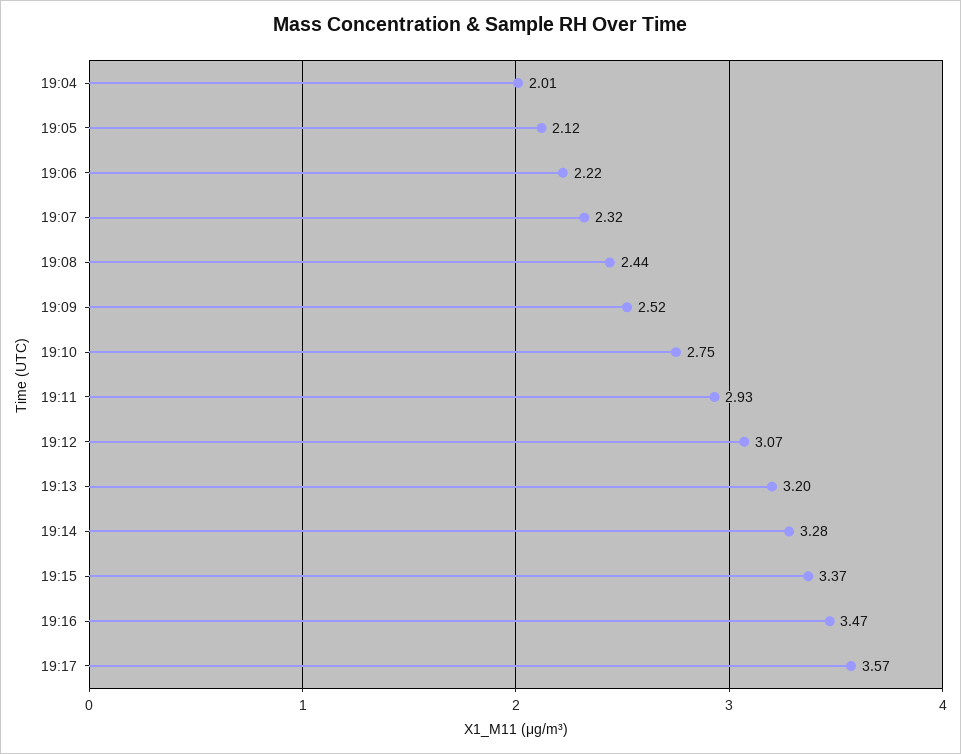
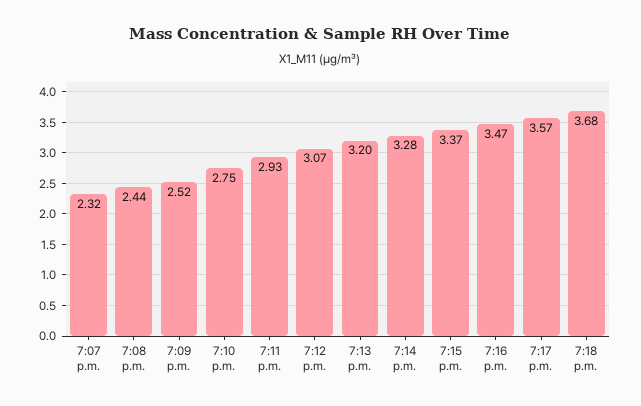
19:04: 2.01 -> none
19:05: 2.12 -> none
19:06: 2.22 -> none
7:18 p.m.: none -> 3.68

